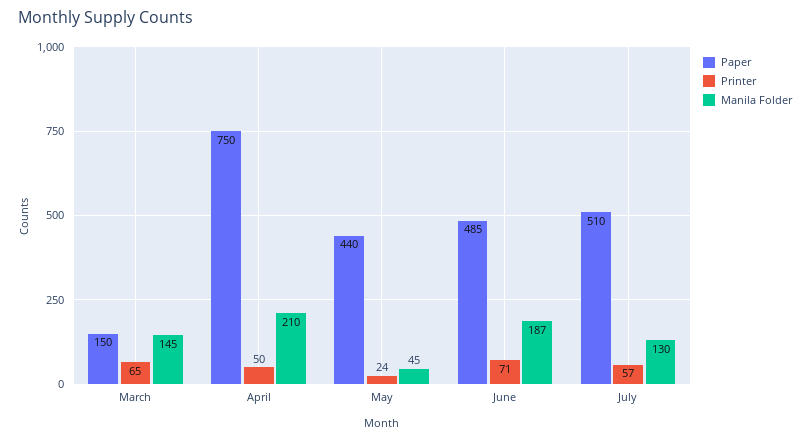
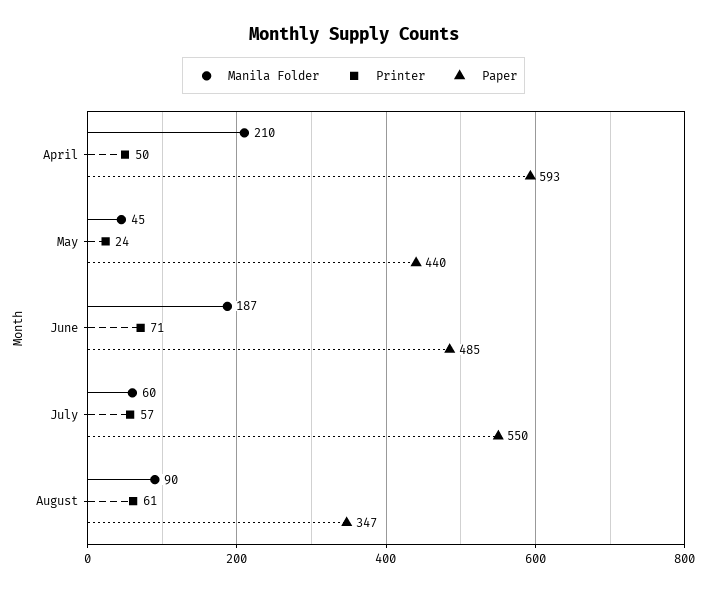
Paper, March: 150 -> none
Printer, March: 65 -> none
Manila Folder, March: 145 -> none
Paper, April: 750 -> 593
Paper, July: 510 -> 550
Manila Folder, July: 130 -> 60
Manila Folder, August: none -> 90
Printer, August: none -> 61
Paper, August: none -> 347

